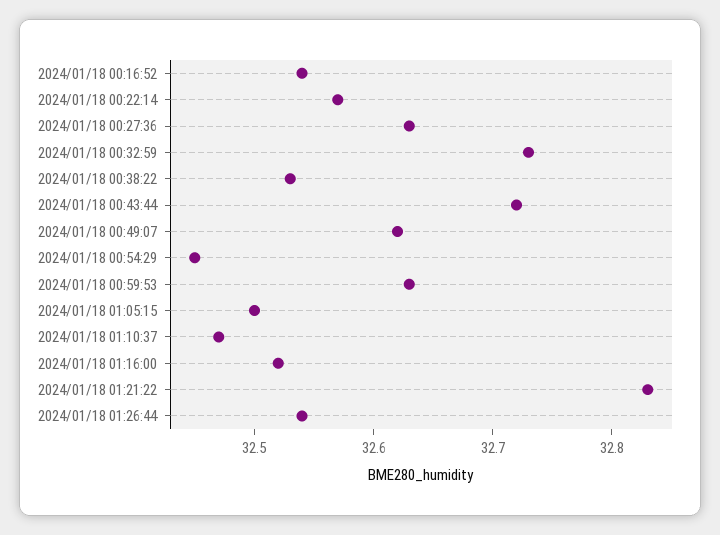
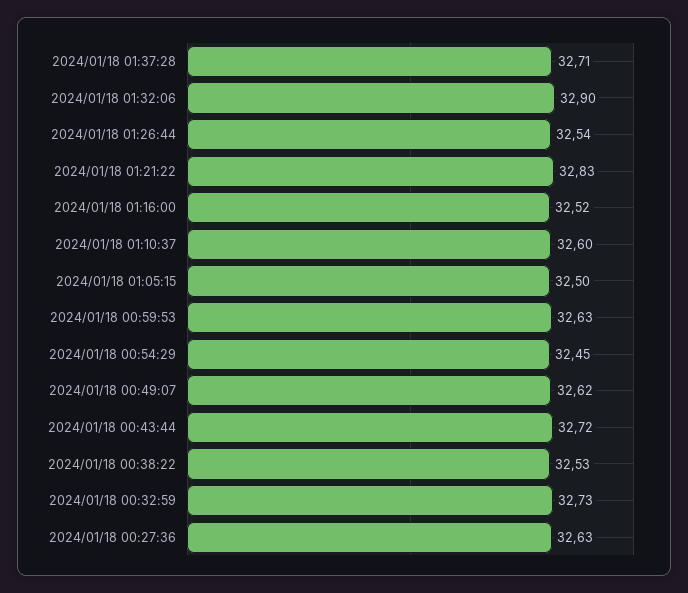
2024/01/18 00:16:52: 32.54 -> none
2024/01/18 00:22:14: 32.57 -> none
2024/01/18 01:10:37: 32.47 -> 32.6
2024/01/18 01:37:28: none -> 32.71
2024/01/18 01:32:06: none -> 32.9

